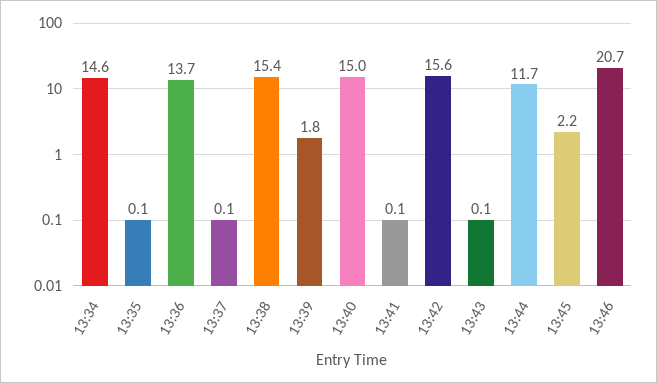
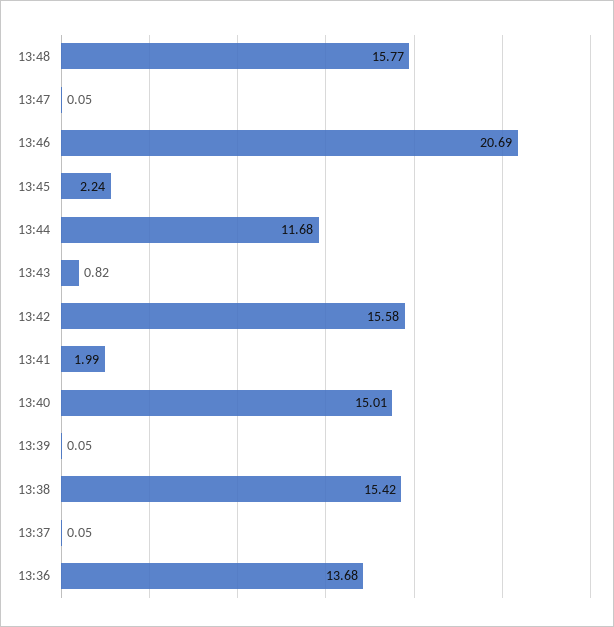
13:34: 14.6 -> none
13:35: 0.1 -> none
13:39: 1.8 -> 0.05
13:41: 0.1 -> 1.99
13:43: 0.1 -> 0.82
13:48: none -> 15.77
13:47: none -> 0.05

